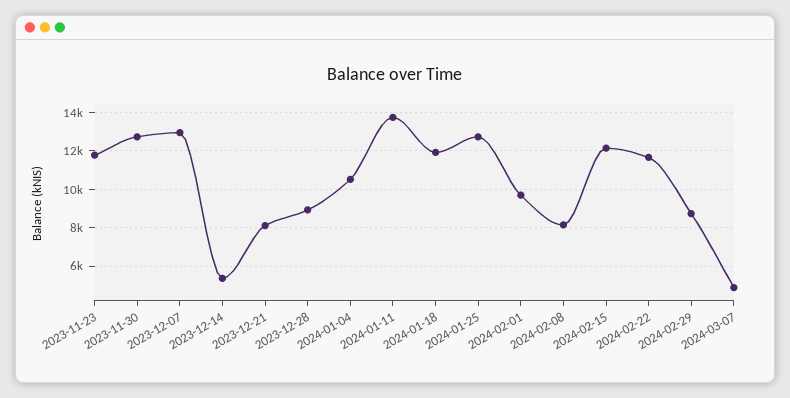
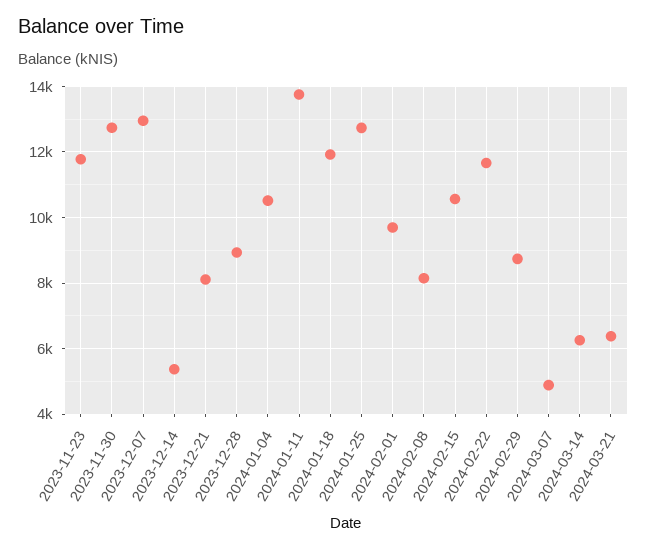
2024-02-15: 12000 -> 10600
2024-03-14: none -> 6200
2024-03-21: none -> 6400

